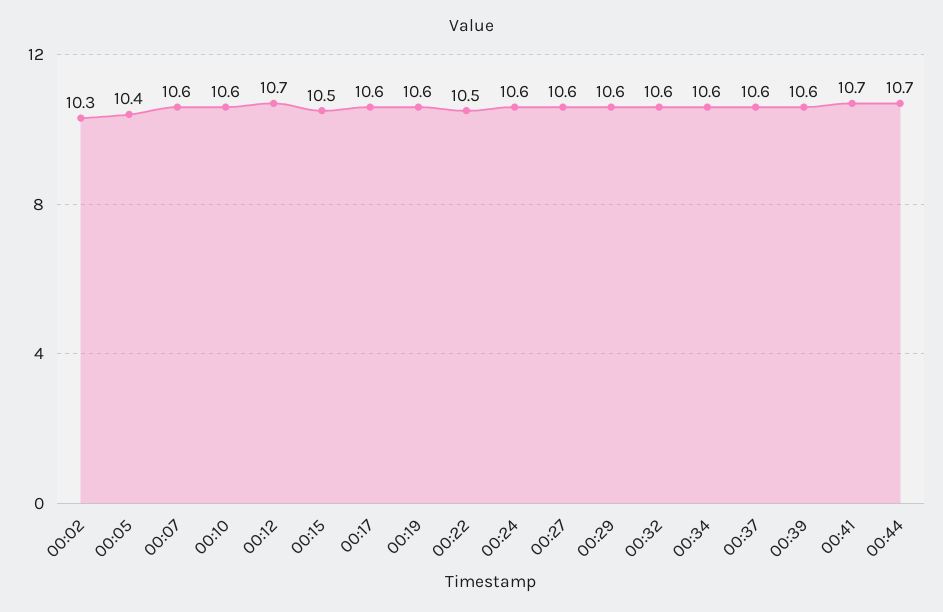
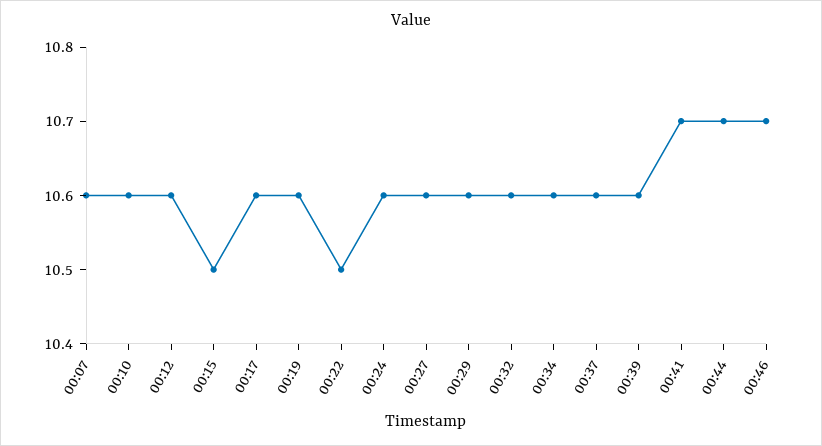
00:02: 10.3 -> none
00:05: 10.4 -> none
00:12: 10.7 -> 10.6
00:46: none -> 10.7

